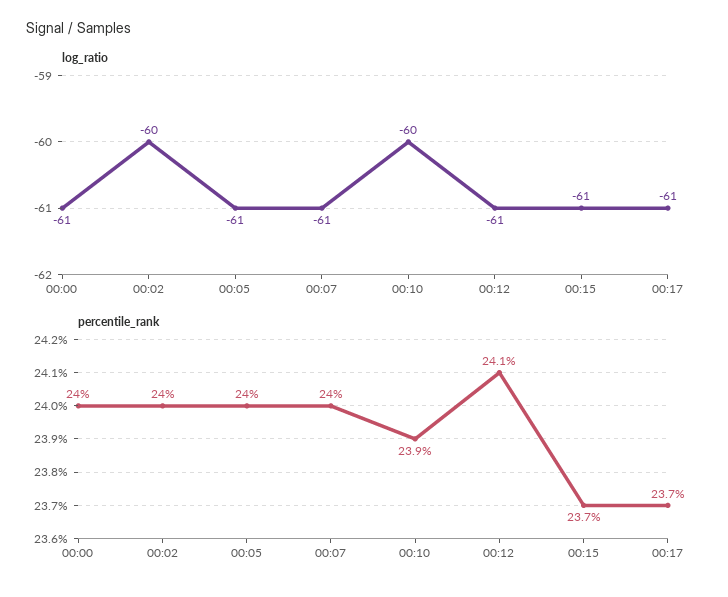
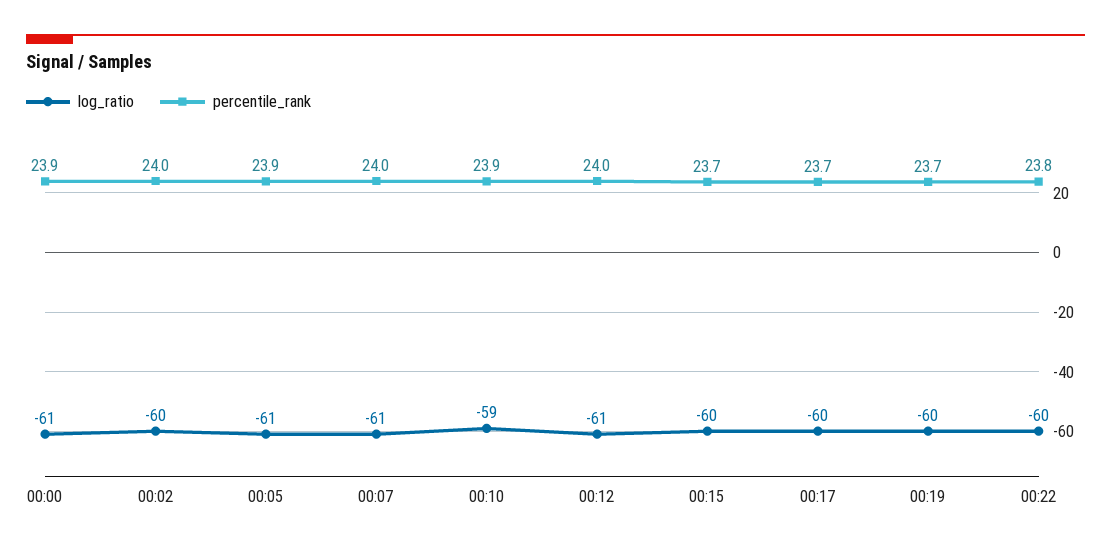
log_ratio, 00:10: -60 -> -59
log_ratio, 00:15: -61 -> -60
log_ratio, 00:17: -61 -> -60
percentile_rank, 00:00: 24 -> 23.9
percentile_rank, 00:05: 24 -> 23.9
percentile_rank, 00:12: 24.1 -> 24
log_ratio, 00:19: none -> -60
percentile_rank, 00:19: none -> 23.7
log_ratio, 00:22: none -> -60
percentile_rank, 00:22: none -> 23.8

